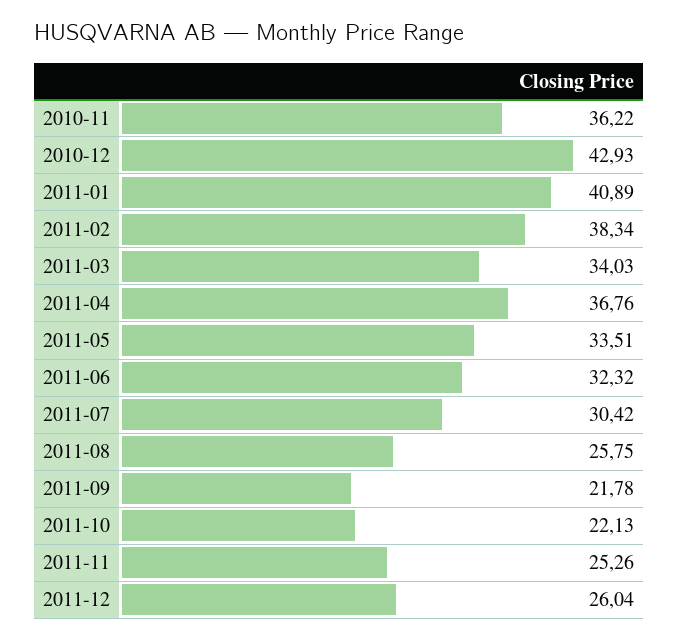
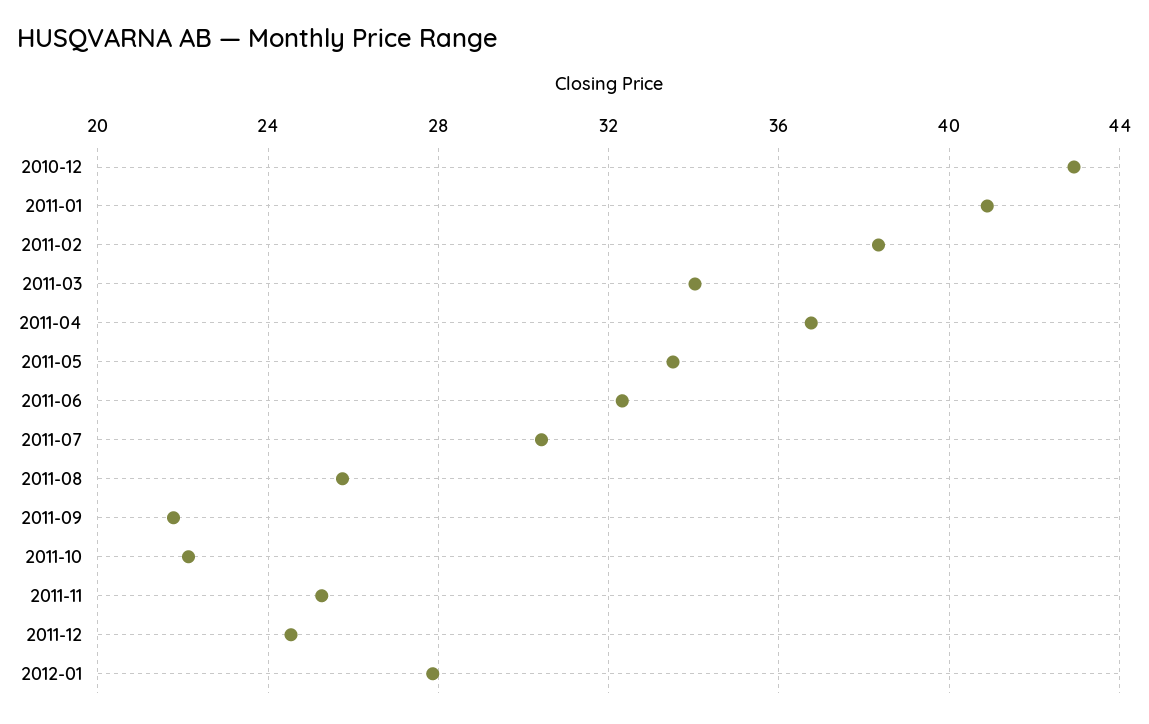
2010-11: 36.22 -> none
2011-12: 26.04 -> 24.5
2012-01: none -> 28

